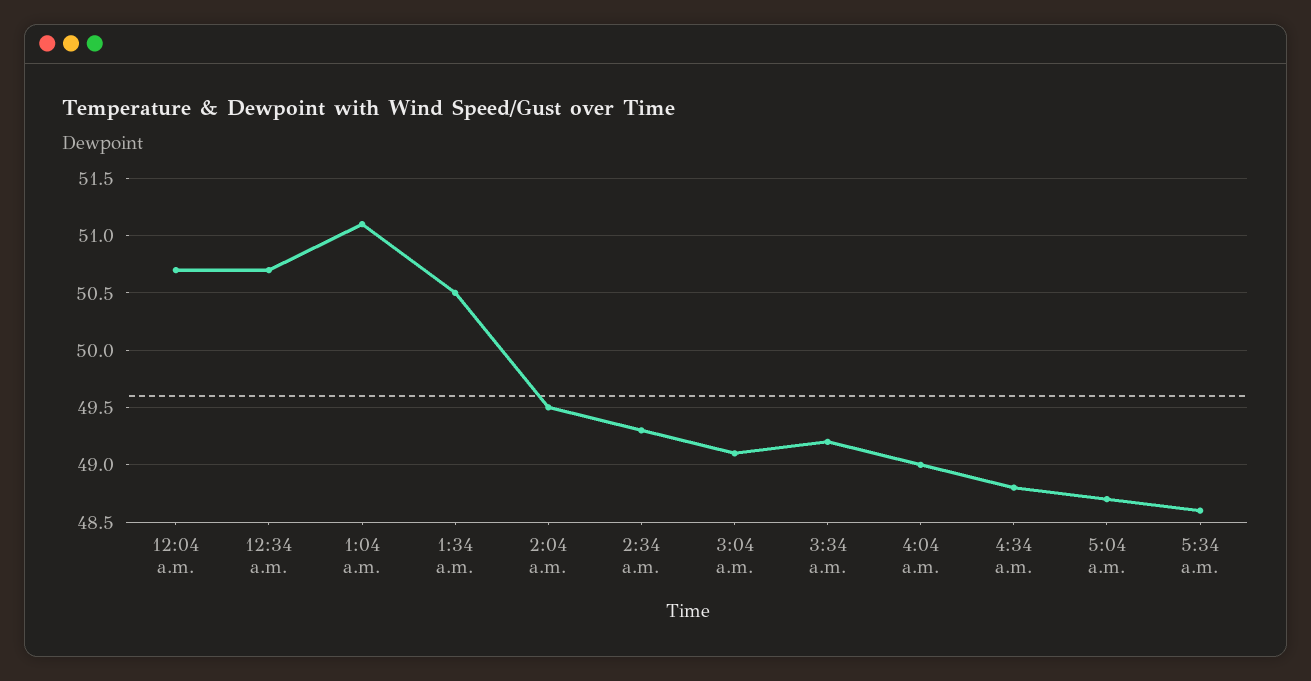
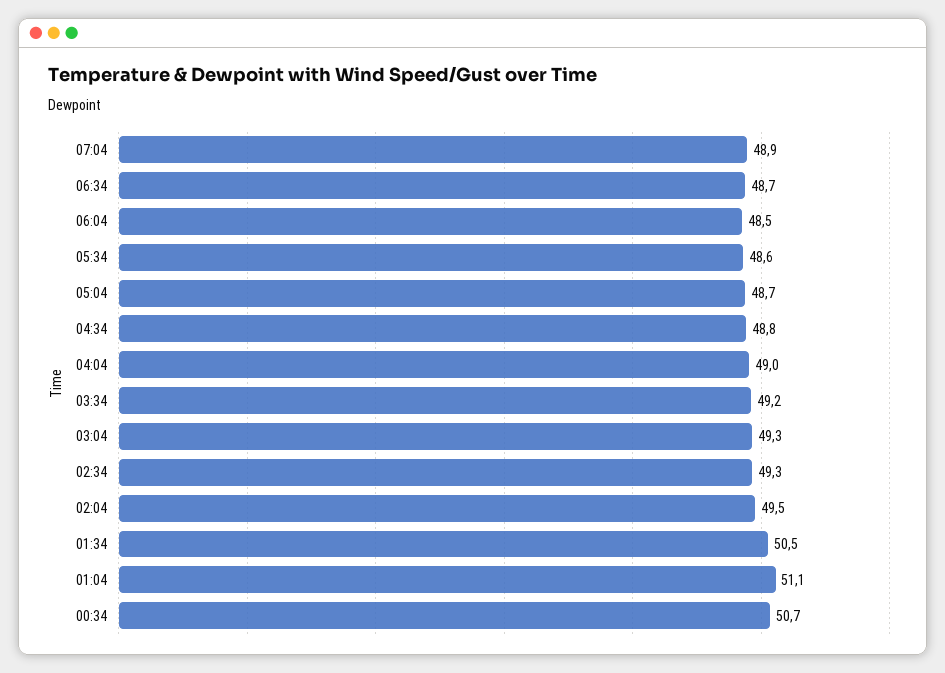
12:04 a.m.: 50.7 -> none
3:04 a.m.: 49.1 -> 49.3
07:04: none -> 48.9
06:34: none -> 48.7
06:04: none -> 48.5

